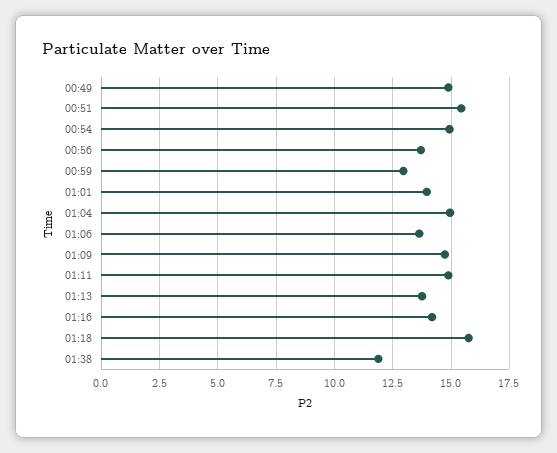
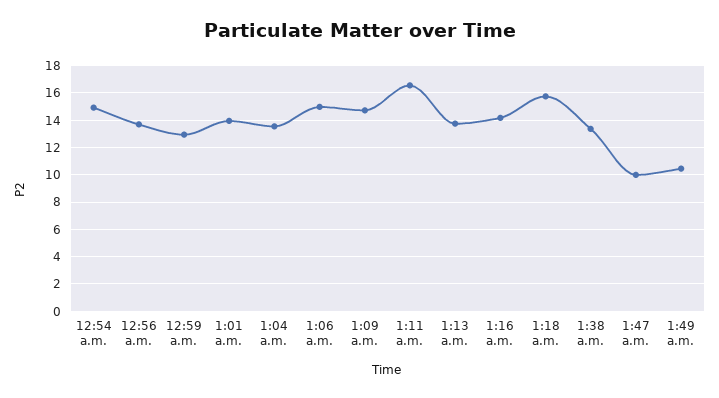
00:49: 15 -> none
00:51: 15.5 -> none
01:04: 15 -> 13.5
01:06: 13.5 -> 15
01:11: 15 -> 16.5
01:38: 12 -> 13.5
1:47 a.m.: none -> 10
1:49 a.m.: none -> 10.5

